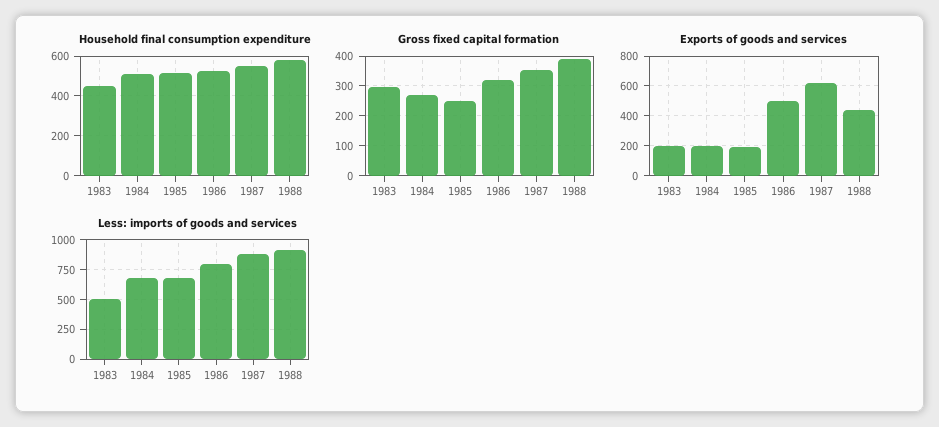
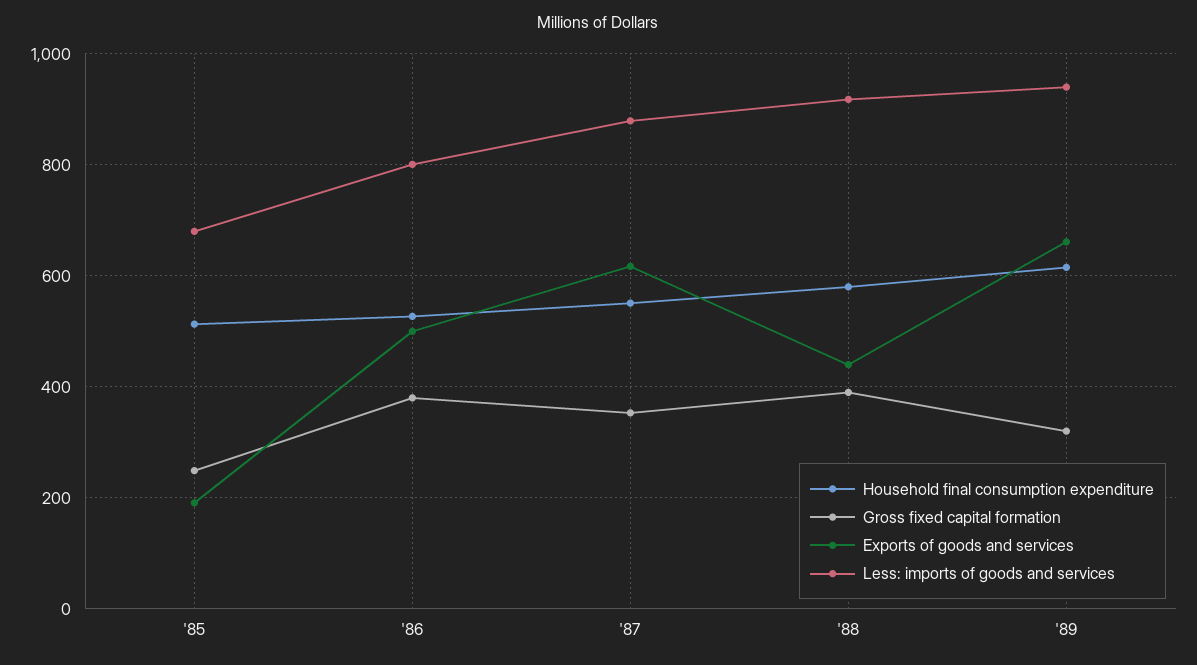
Household final consumption expenditure, 1983: 450 -> none
Household final consumption expenditure, 1984: 500 -> none
Gross fixed capital formation, 1983: 300 -> none
Gross fixed capital formation, 1984: 275 -> none
Gross fixed capital formation, 1986: 325 -> 380
Exports of goods and services, 1983: 200 -> none
Exports of goods and services, 1984: 200 -> none
Less: imports of goods and services, 1983: 500 -> none
Less: imports of goods and services, 1984: 750 -> none
Household final consumption expenditure, '89: none -> 620
Gross fixed capital formation, '89: none -> 320
Exports of goods and services, '89: none -> 660
Less: imports of goods and services, '89: none -> 940

